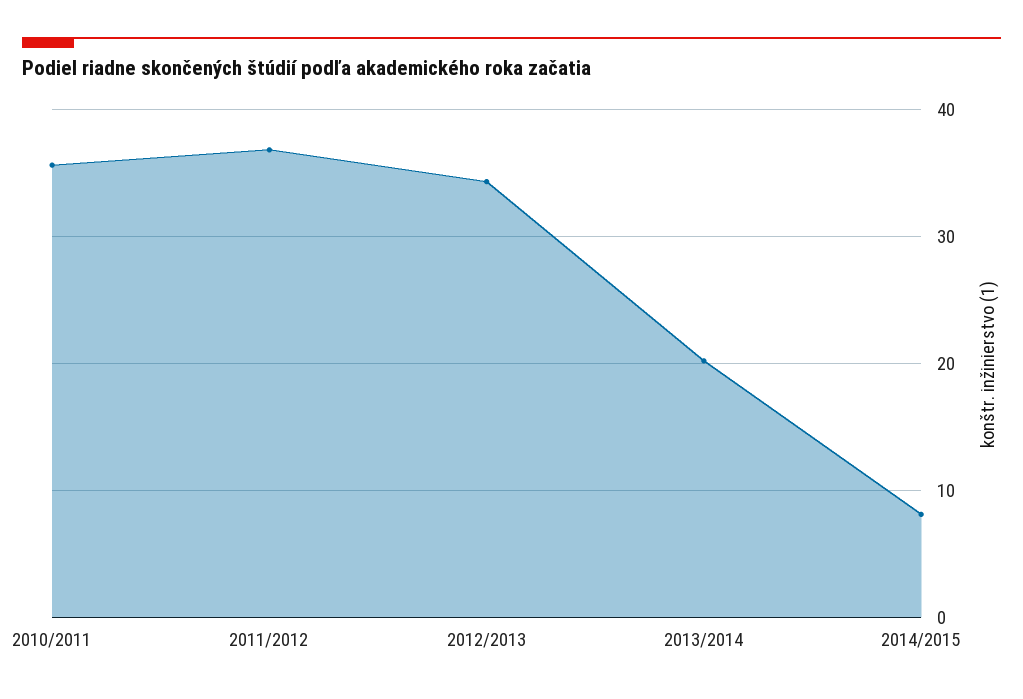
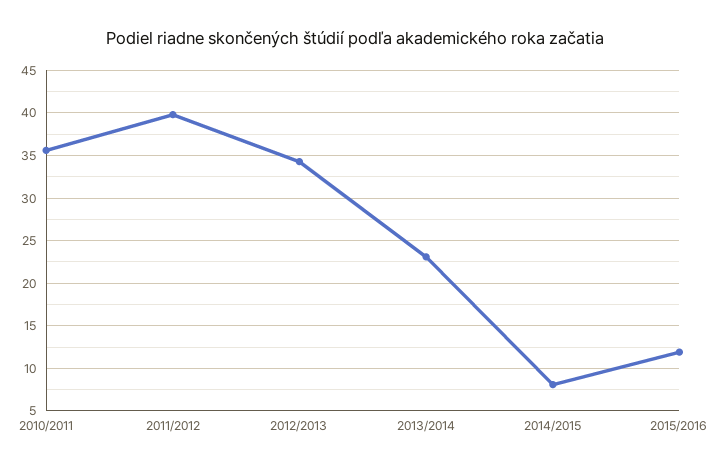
2011/2012: 37 -> 40
2013/2014: 20 -> 23
2015/2016: none -> 12

